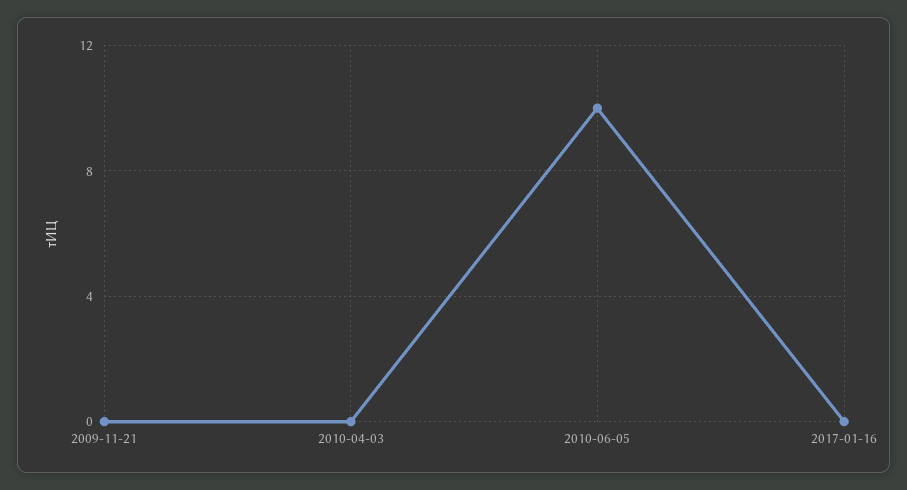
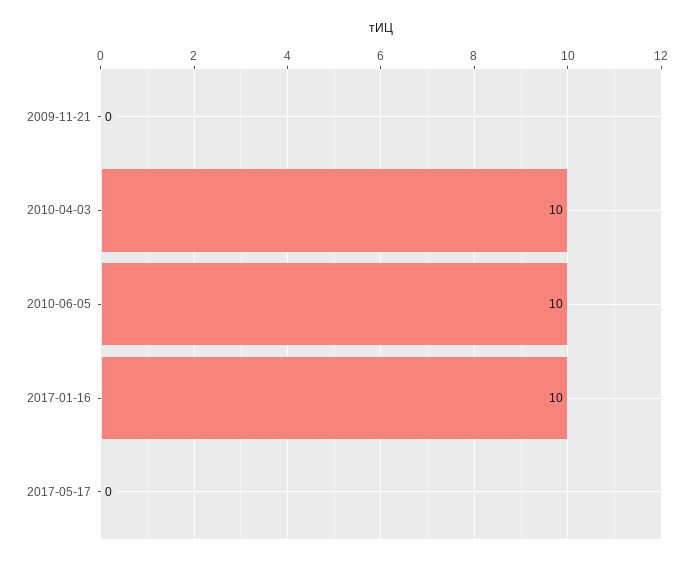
2010-04-03: 0 -> 10
2017-01-16: 0 -> 10
2017-05-17: none -> 0

